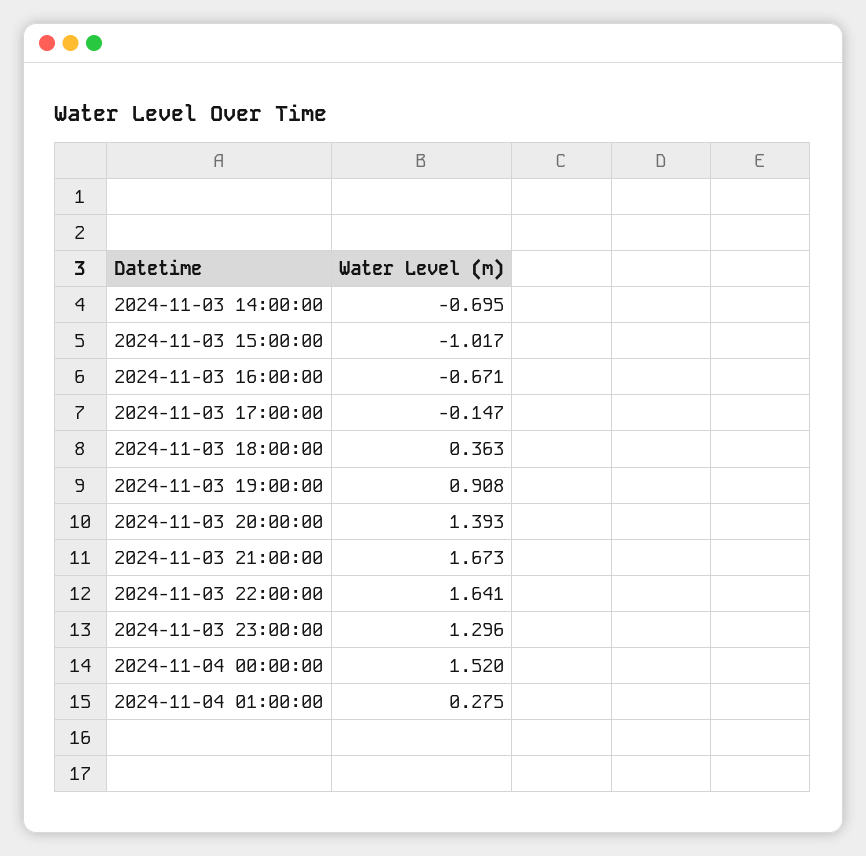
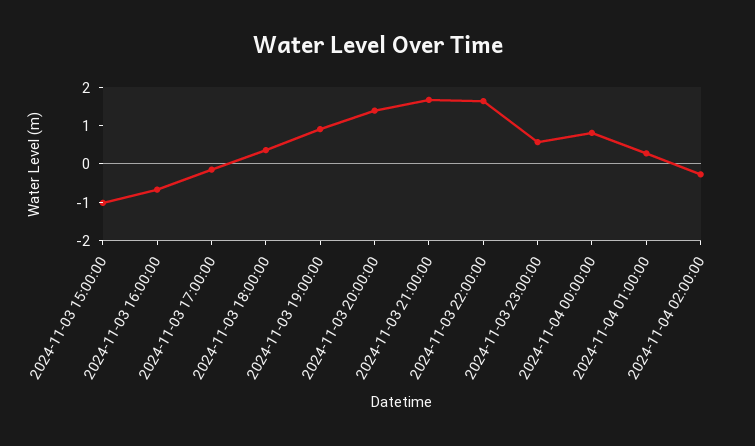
2024-11-03 14:00:00: -0.695 -> none
2024-11-03 23:00:00: 1.296 -> 0.5
2024-11-04 00:00:00: 1.52 -> 0.75
2024-11-04 02:00:00: none -> -0.25

